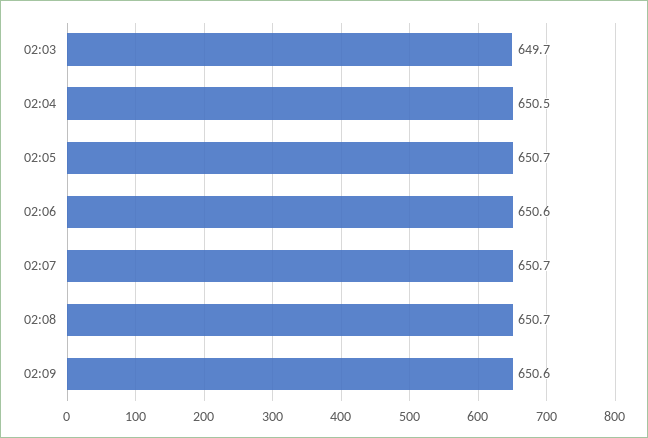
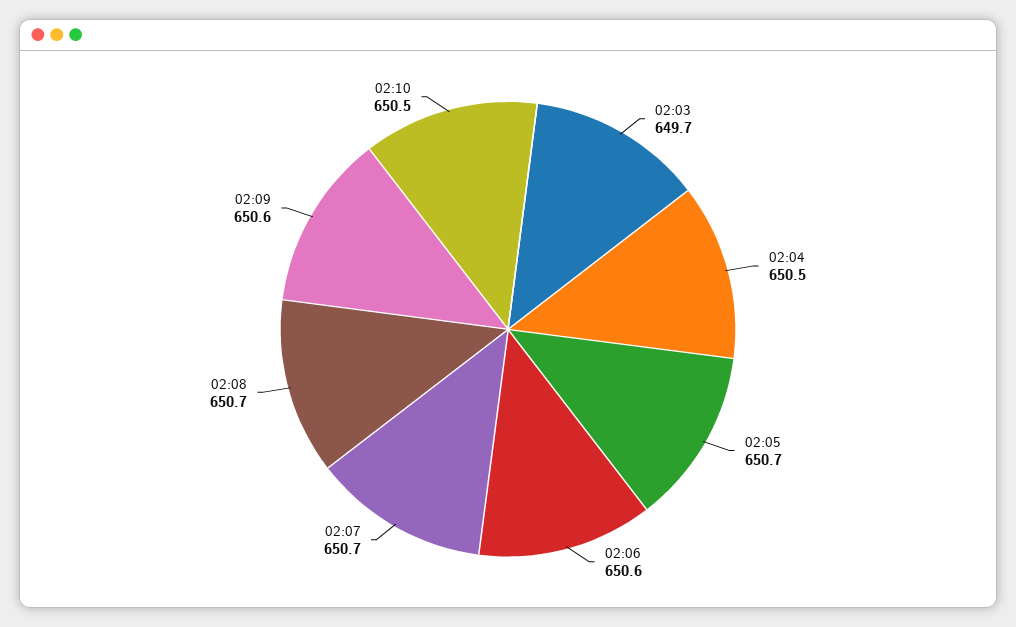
02:10: none -> 650.5

